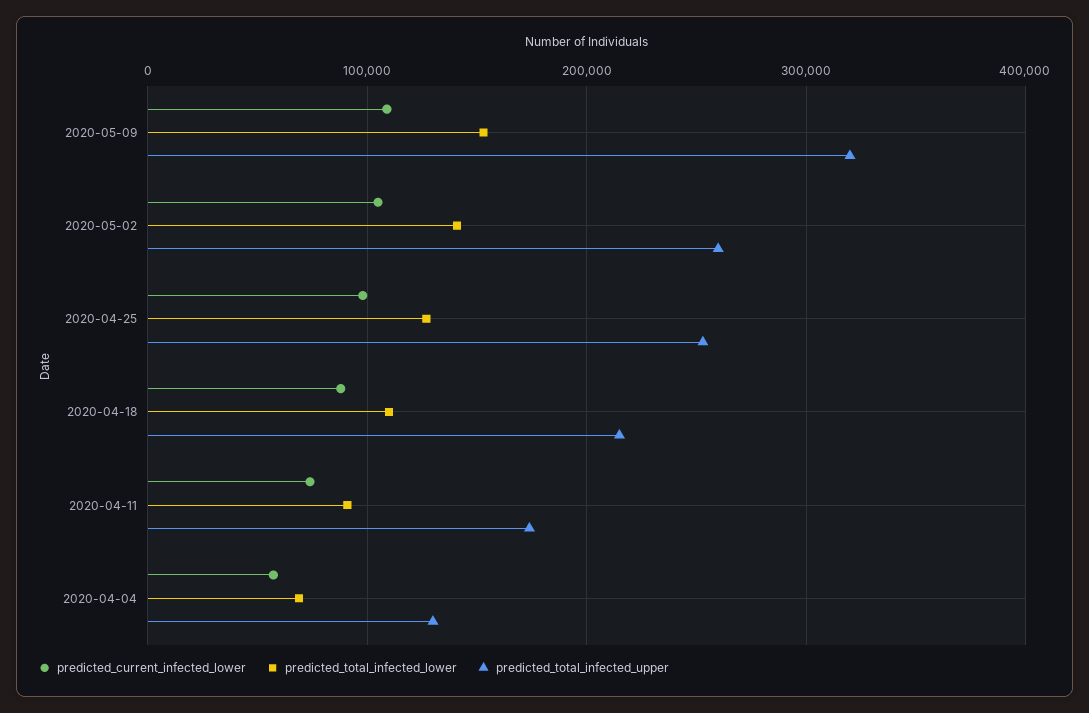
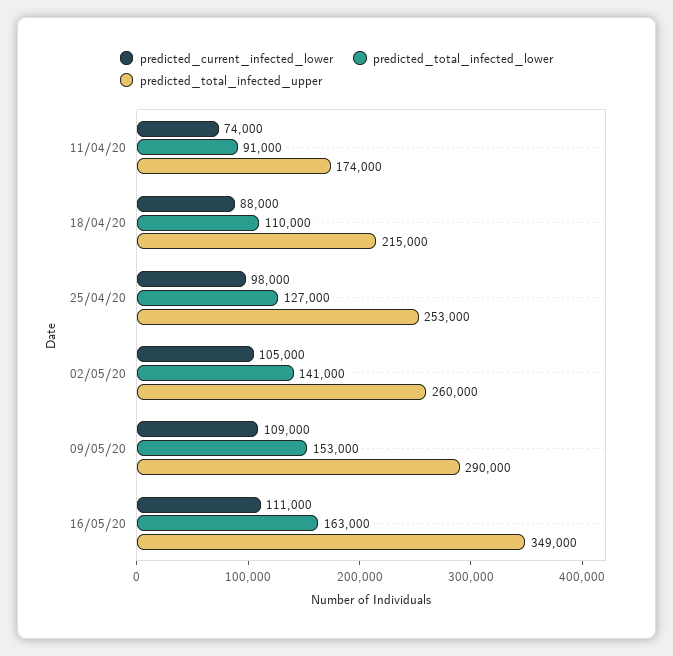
predicted_total_infected_upper, 2020-05-09: 320000 -> 290000
predicted_current_infected_lower, 2020-04-04: 60000 -> none
predicted_total_infected_lower, 2020-04-04: 70000 -> none
predicted_total_infected_upper, 2020-04-04: 130000 -> none
predicted_current_infected_lower, 16/05/20: none -> 111000
predicted_total_infected_lower, 16/05/20: none -> 163000
predicted_total_infected_upper, 16/05/20: none -> 349000

